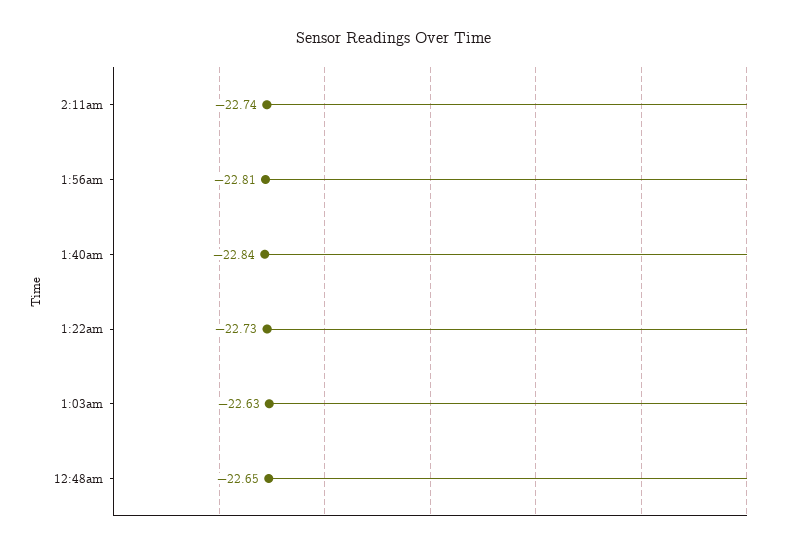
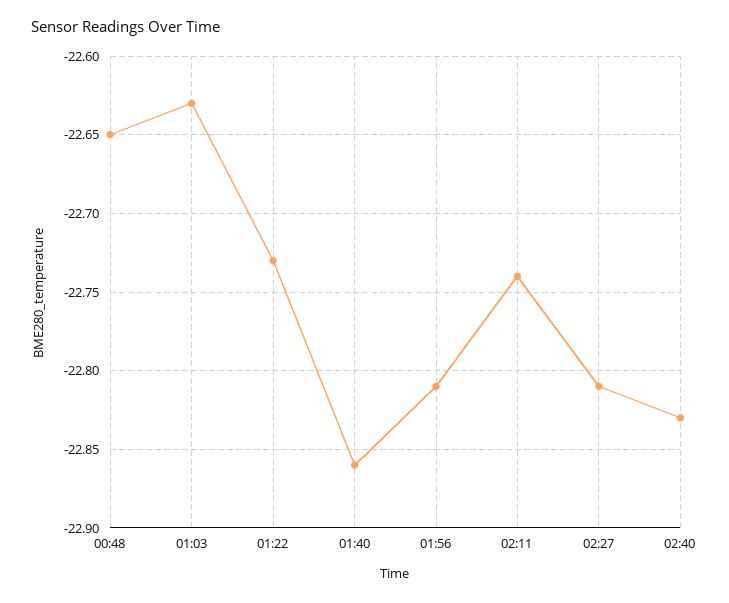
1:40am: -22.84 -> -22.86
02:27: none -> -22.81
02:40: none -> -22.83

